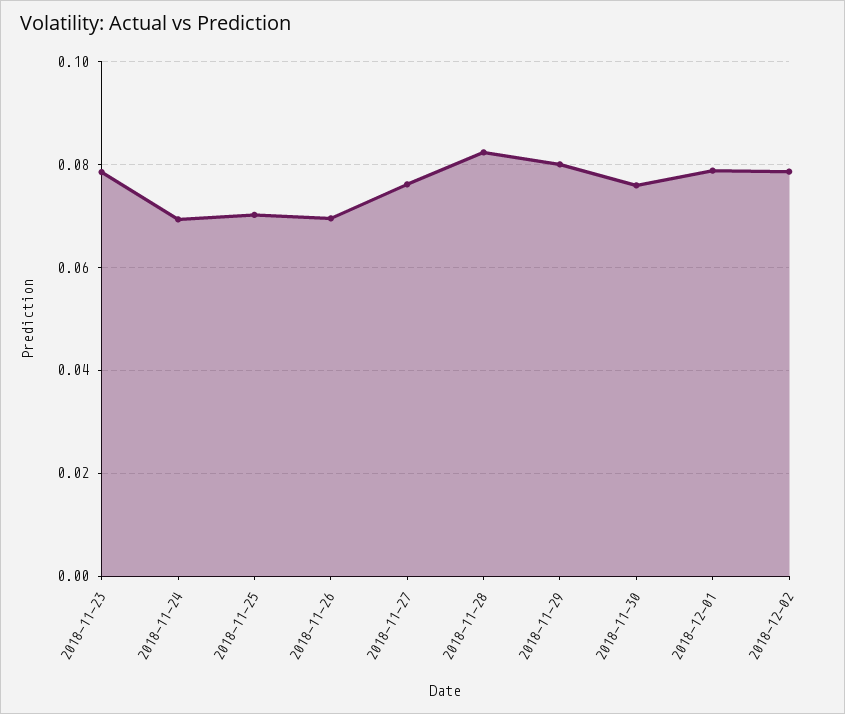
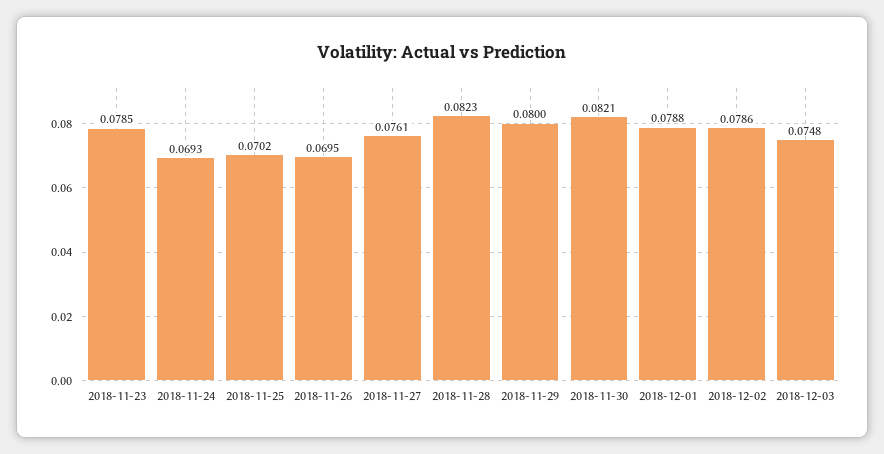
2018-11-30: 0.076 -> 0.0821
2018-12-03: none -> 0.0748

